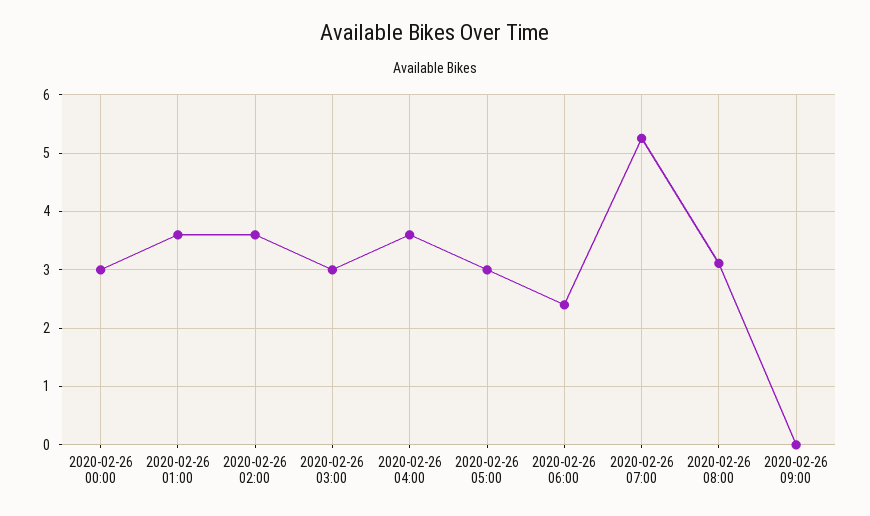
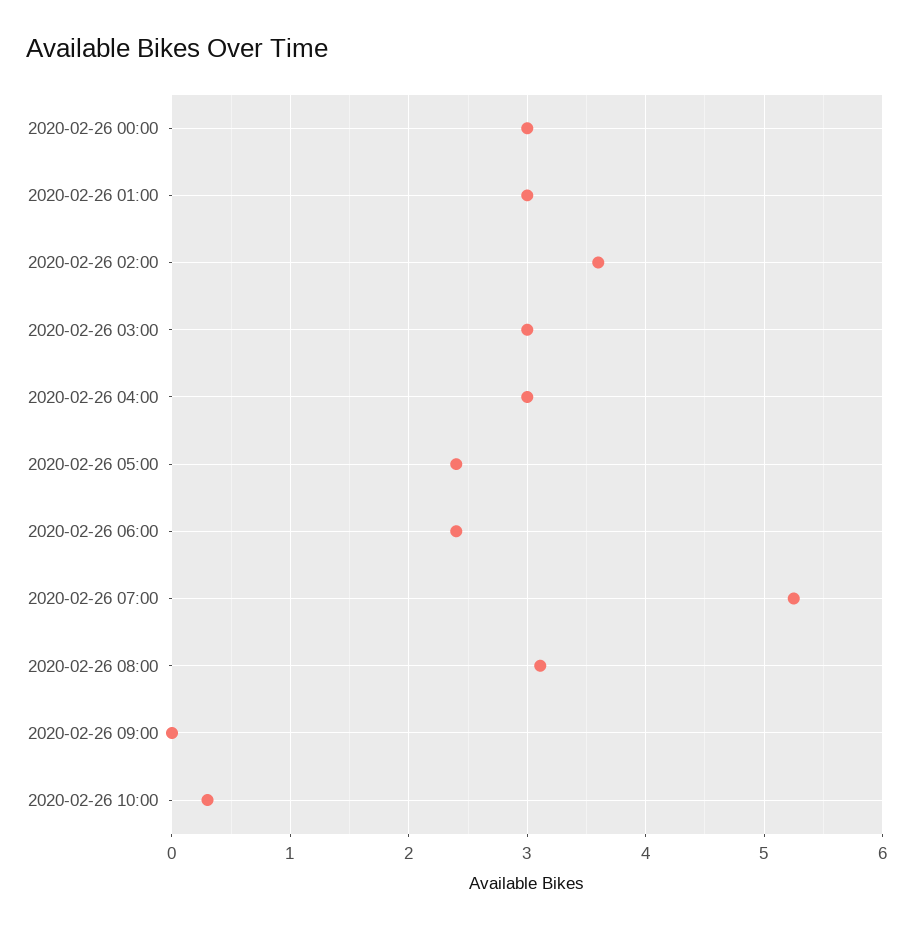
2020-02-26 01:00: 3.6 -> 3
2020-02-26 04:00: 3.6 -> 3
2020-02-26 05:00: 3 -> 2.4
2020-02-26 10:00: none -> 0.3

